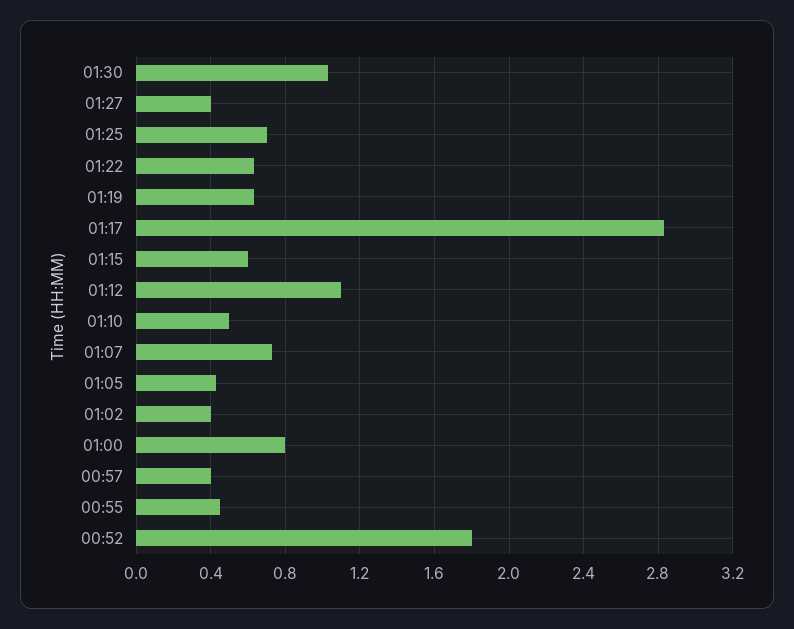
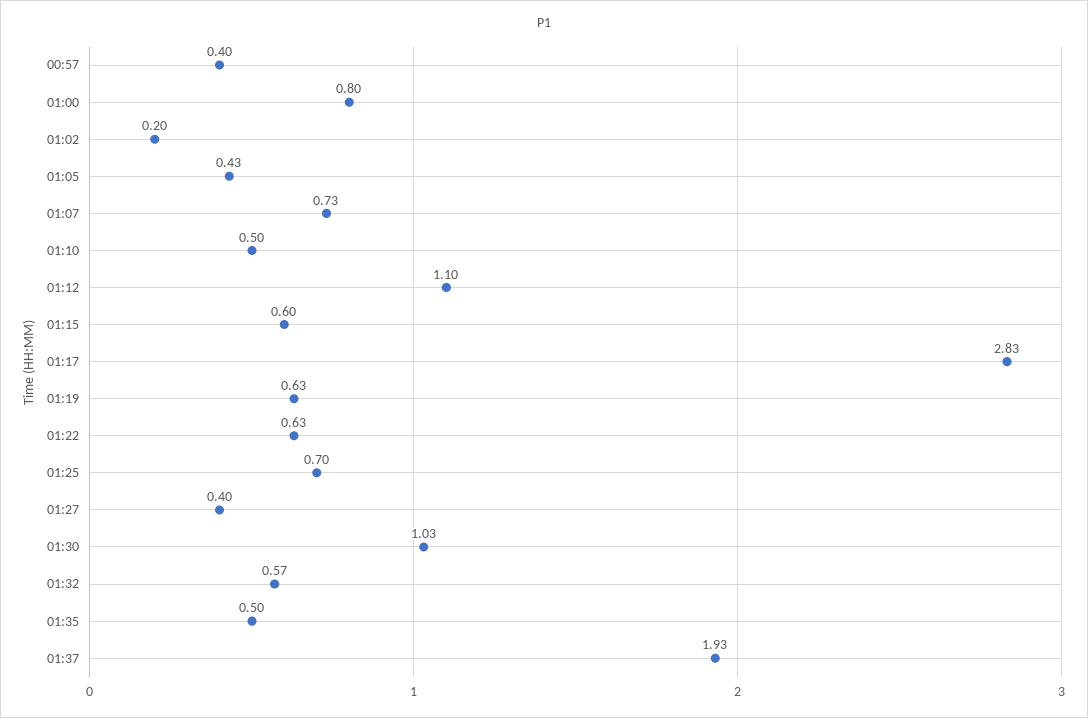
01:02: 0.4 -> 0.2
00:55: 0.45 -> none
00:52: 1.8 -> none
01:32: none -> 0.57
01:35: none -> 0.5
01:37: none -> 1.93

